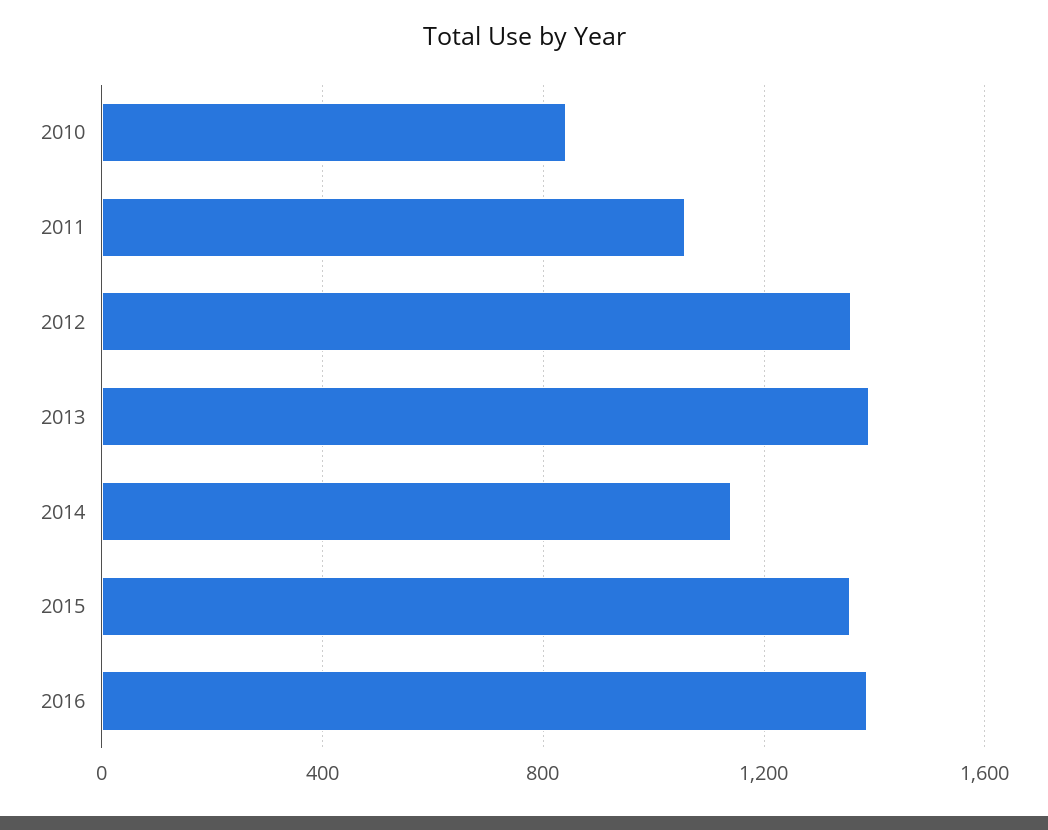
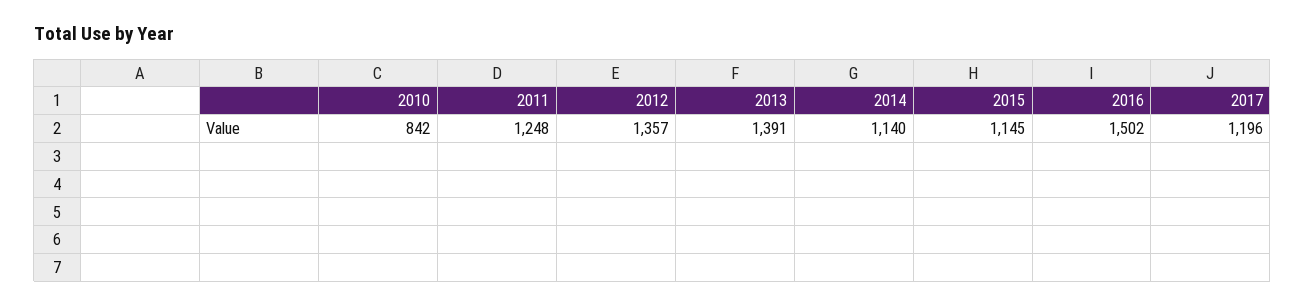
2011: 1050 -> 1248
2015: 1350 -> 1145
2016: 1400 -> 1502
2017: none -> 1196

